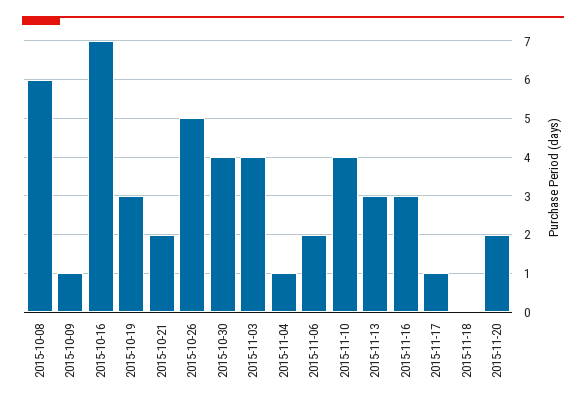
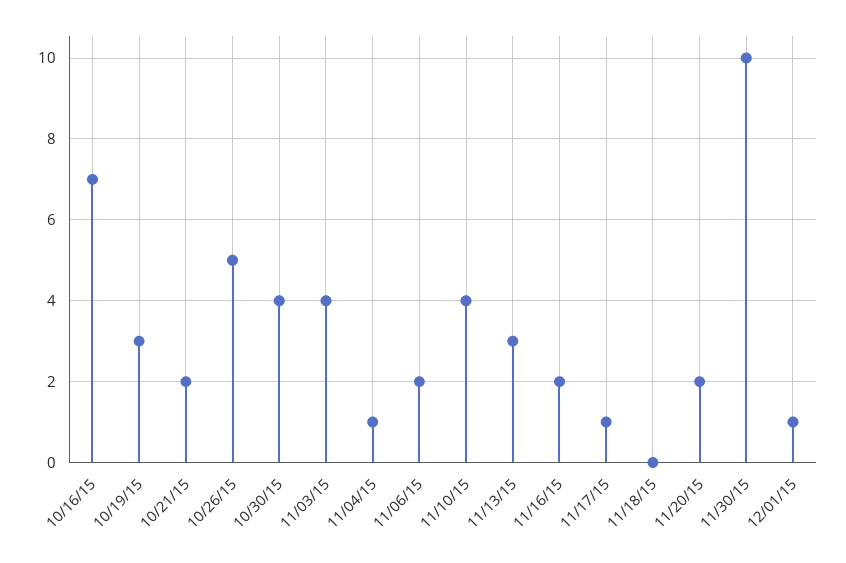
2015-10-08: 6 -> none
2015-10-09: 1 -> none
2015-11-16: 3 -> 2
11/30/15: none -> 10
12/01/15: none -> 1

